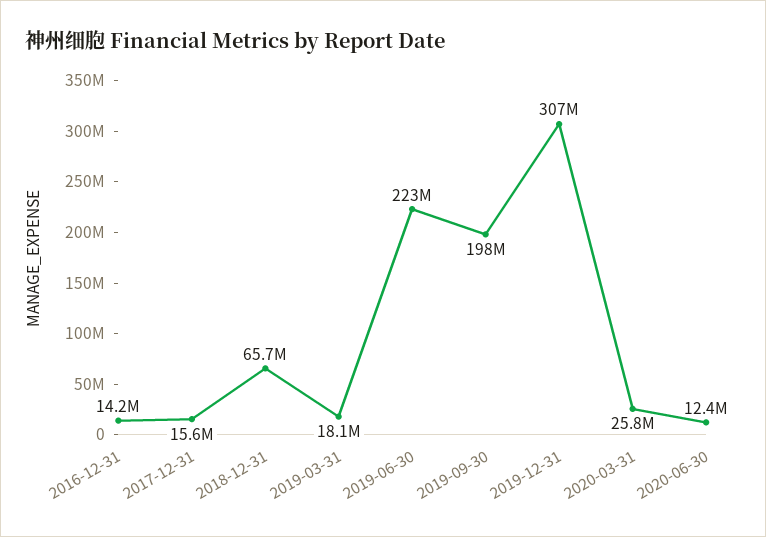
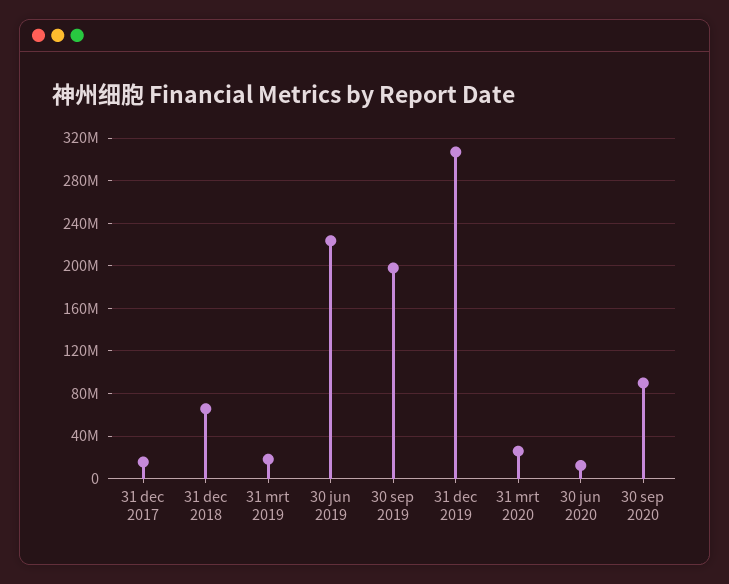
2016-12-31: 14200000 -> none
30 sep 2020: none -> 90000000

